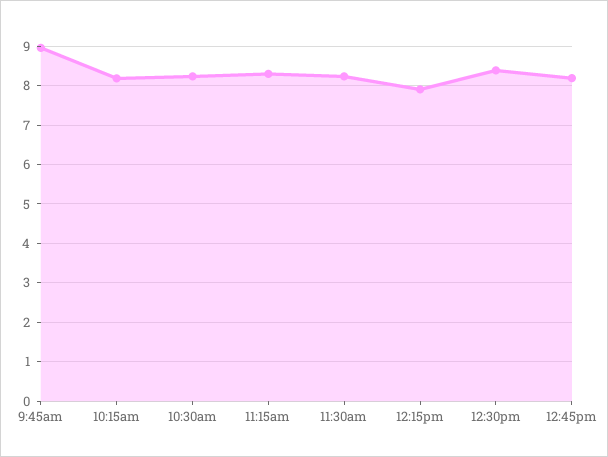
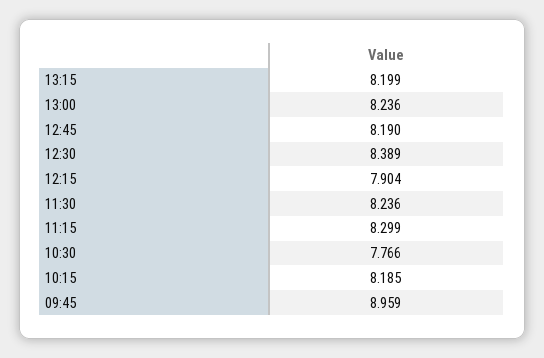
10:30am: 8.2 -> 7.766
13:15: none -> 8.199
13:00: none -> 8.236

